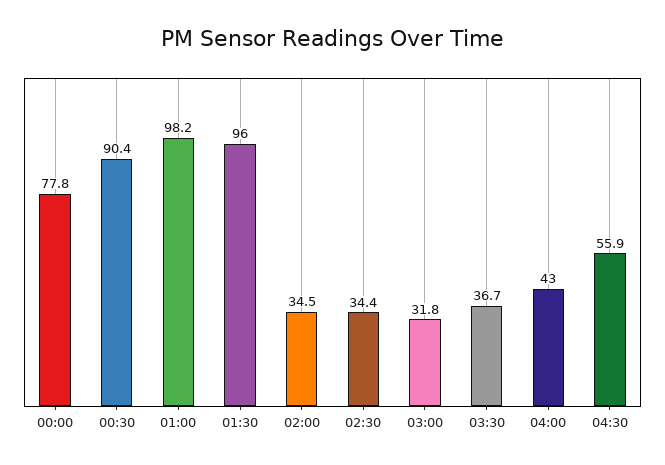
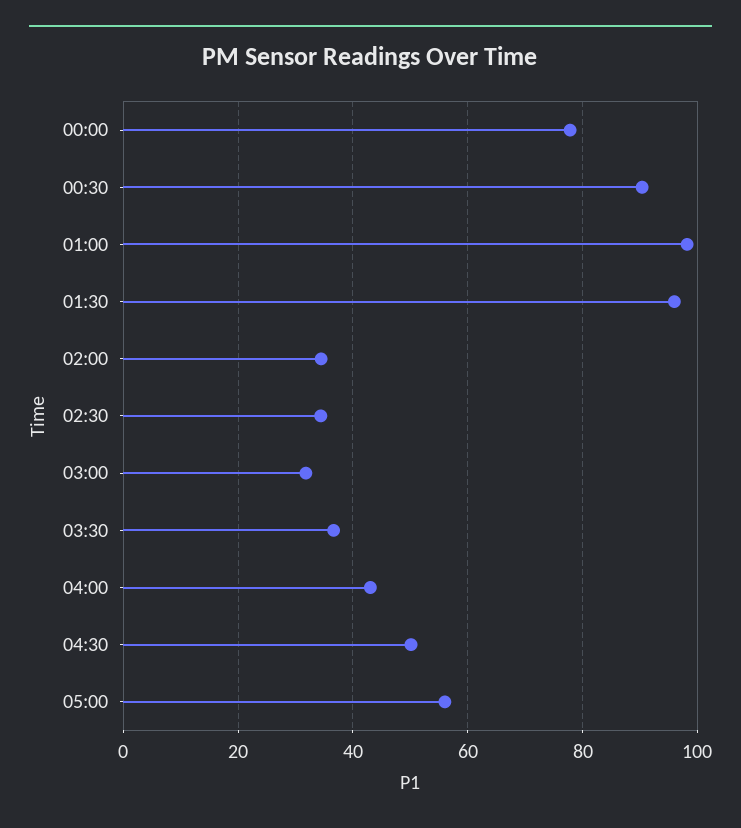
04:30: 55.9 -> 50
05:00: none -> 56

